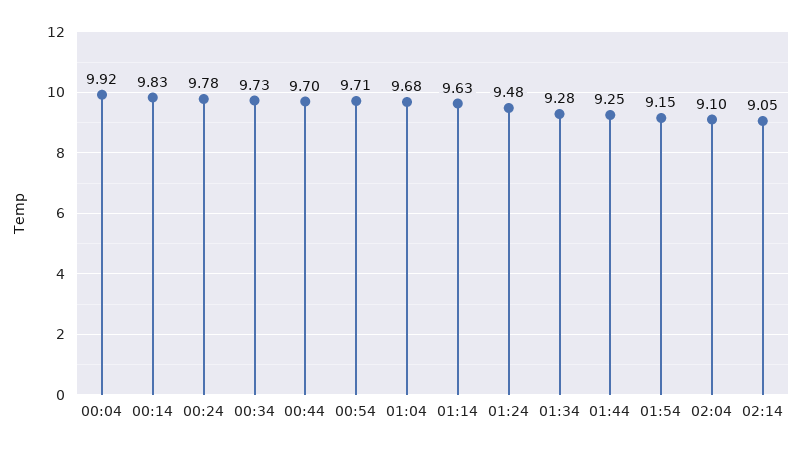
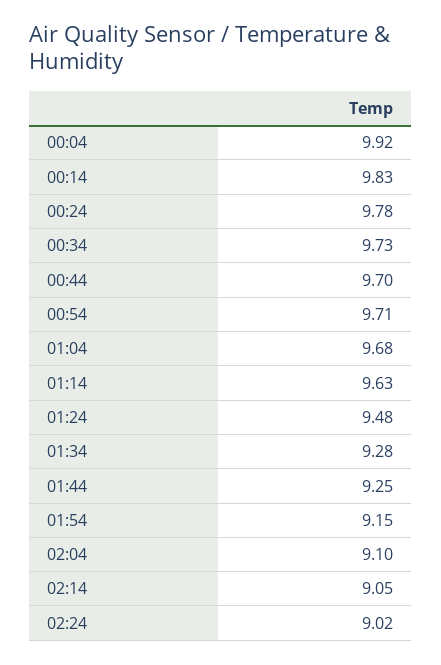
02:24: none -> 9.02

